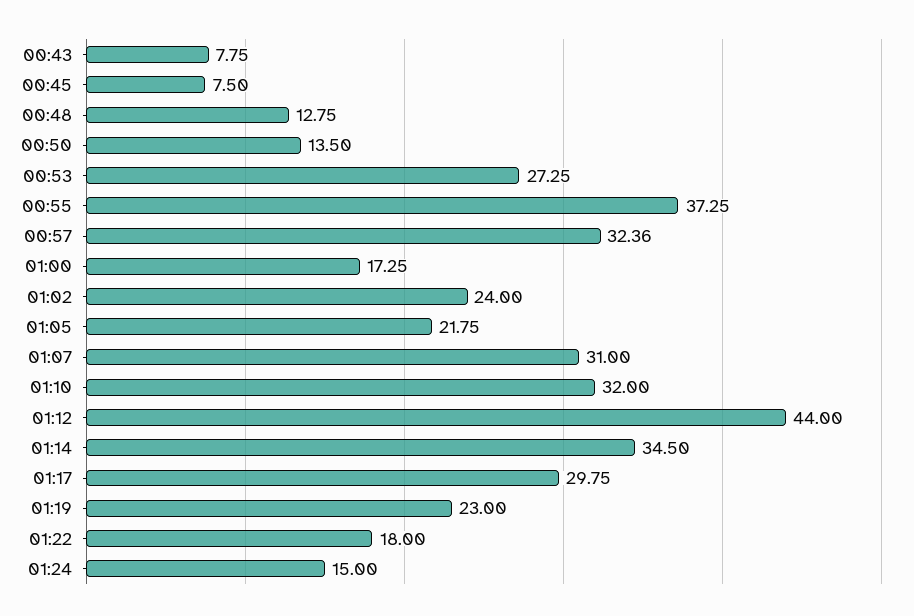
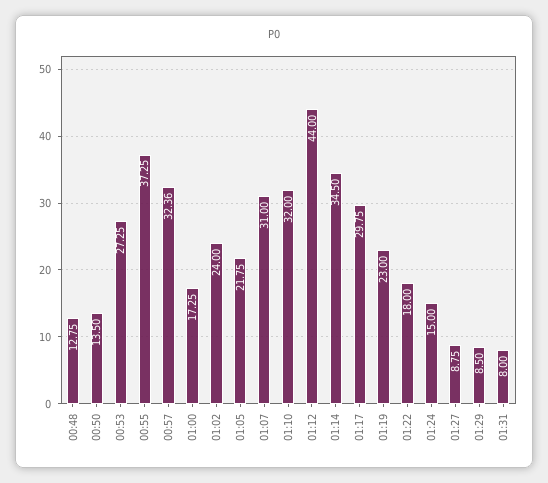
00:43: 7.75 -> none
00:45: 7.5 -> none
01:27: none -> 8.75
01:29: none -> 8.5
01:31: none -> 8

